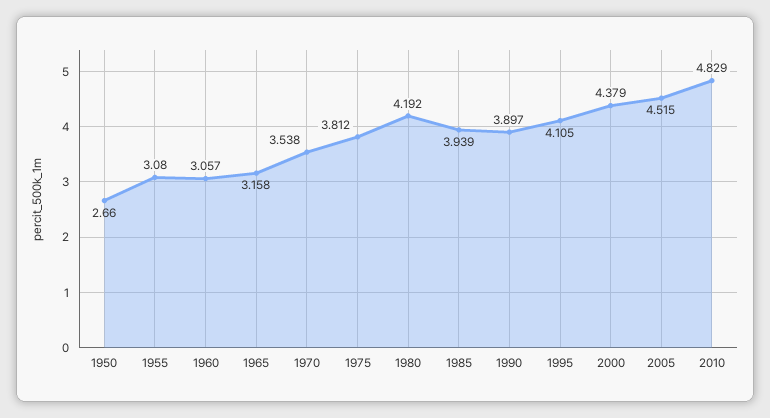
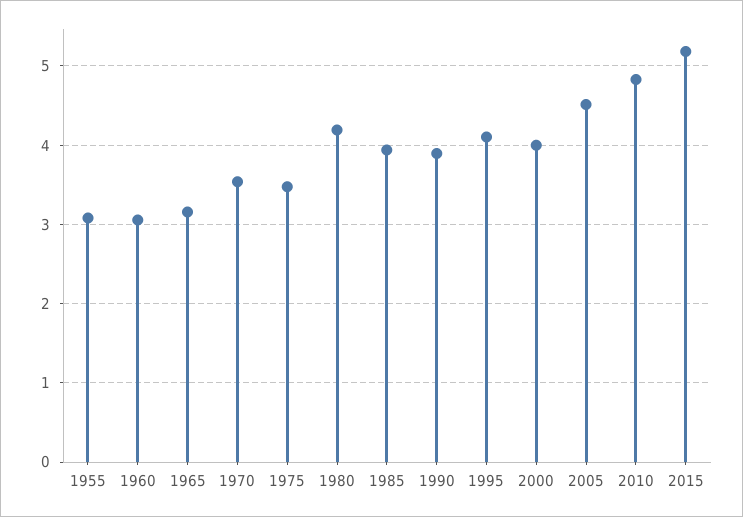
1950: 2.66 -> none
1975: 3.812 -> 3.5
2000: 4.379 -> 4
2015: none -> 5.2

